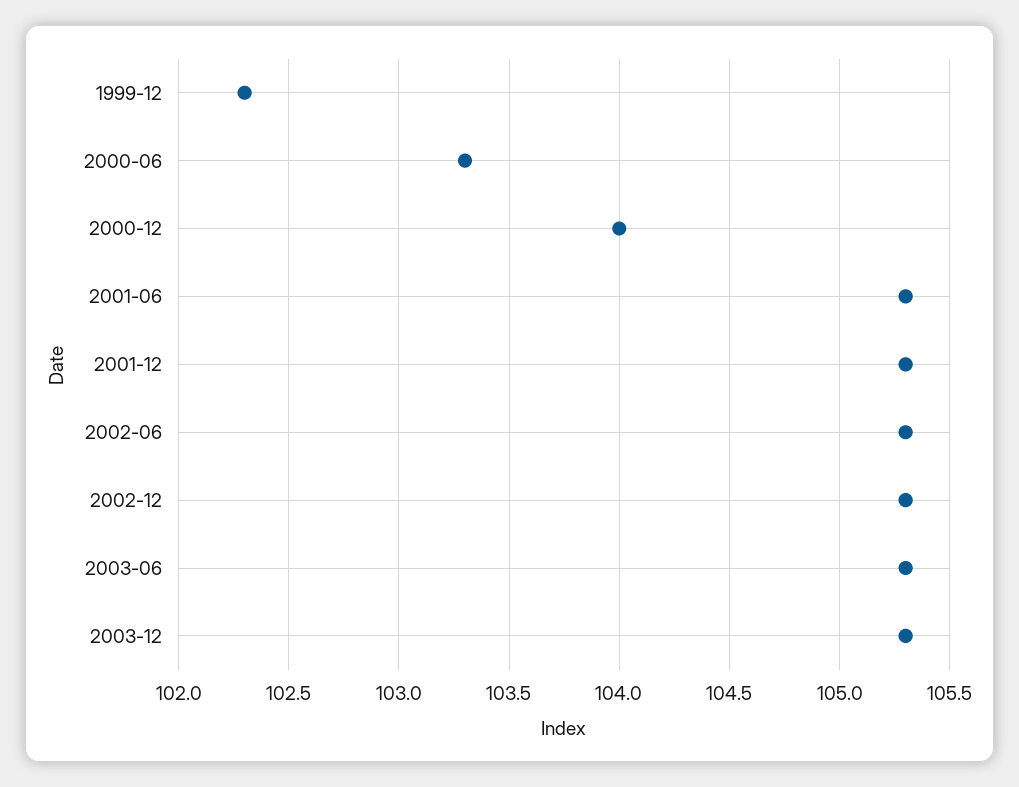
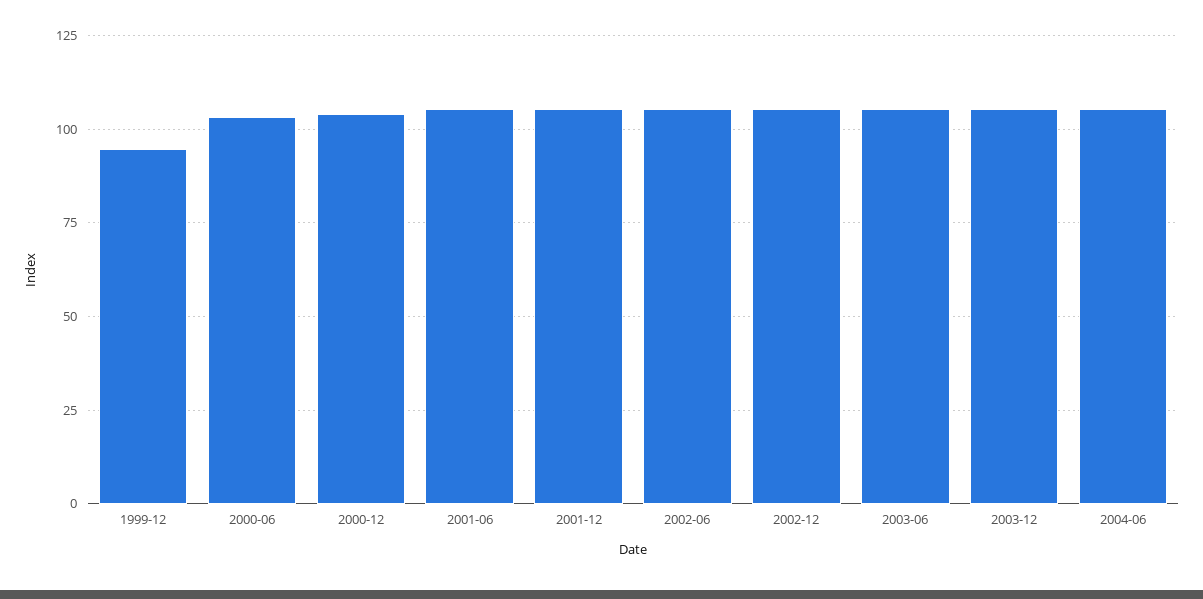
1999-12: 102.3 -> 95
2004-06: none -> 105

